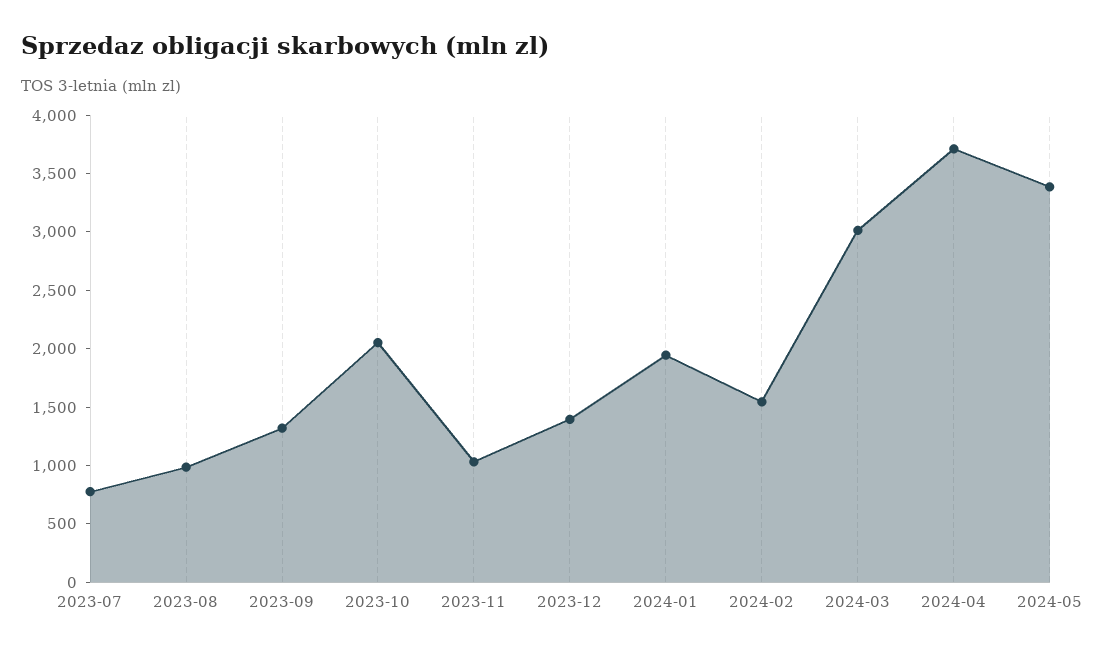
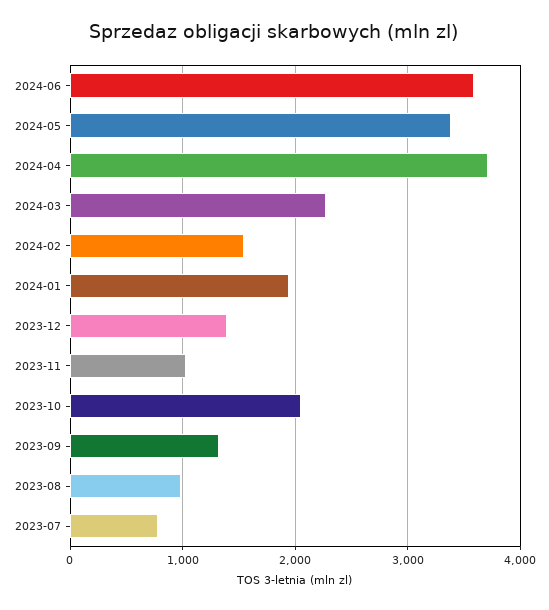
2024-03: 3000 -> 2300
2024-06: none -> 3600

